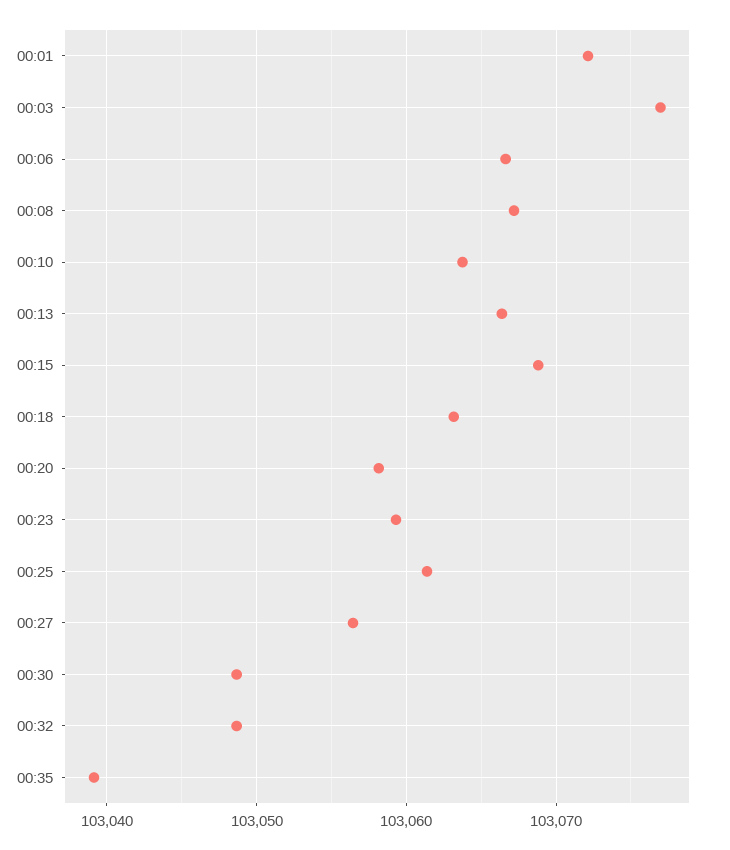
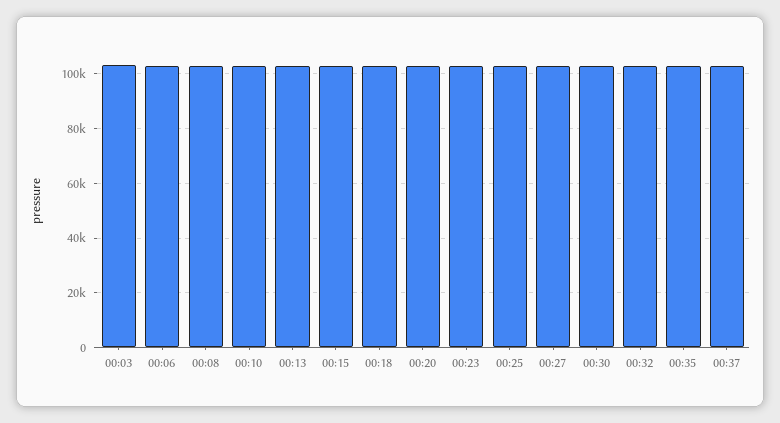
00:01: 103072 -> none
00:37: none -> 102500

